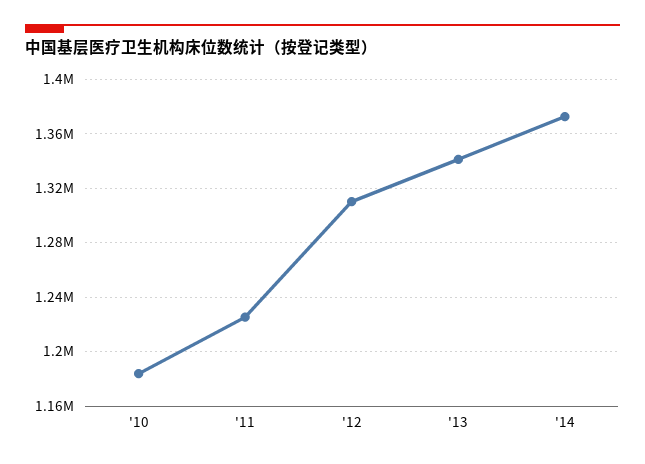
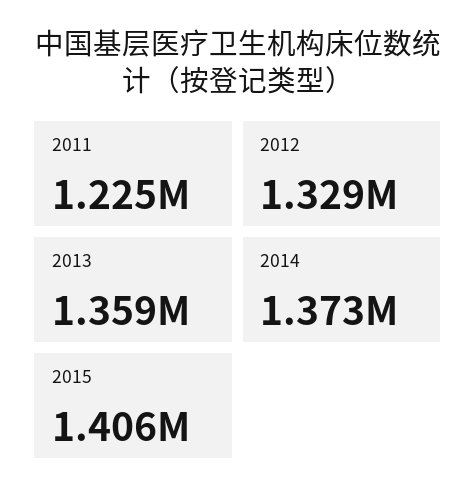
'10: 1185000 -> none
'12: 1310000 -> 1329000
'13: 1340000 -> 1359000
2015: none -> 1406000

